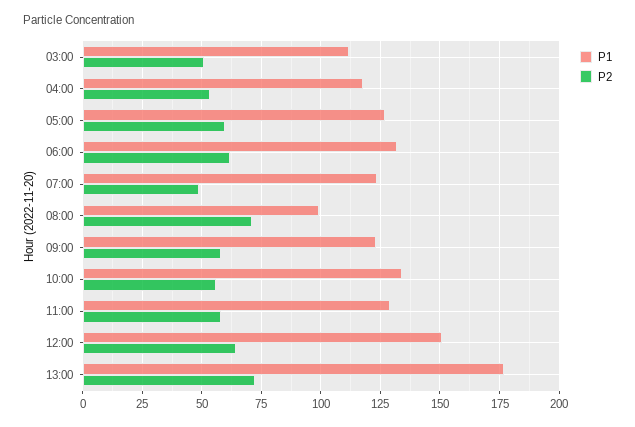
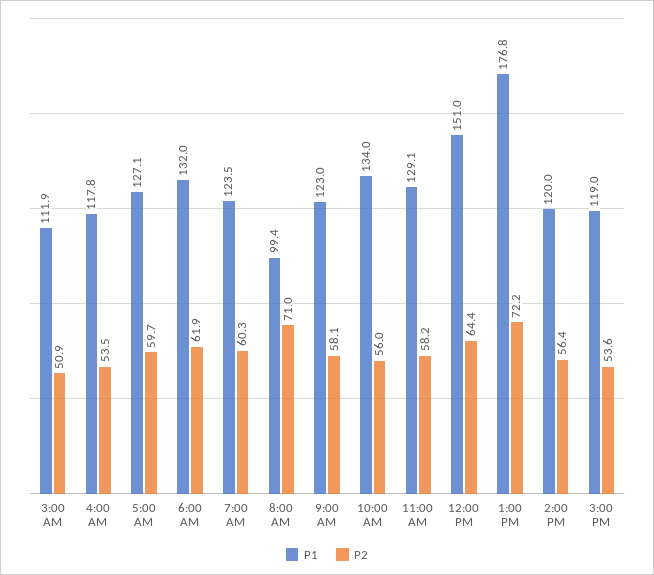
P2, 07:00: 50 -> 60.3
P1, 2:00 PM: none -> 120
P2, 2:00 PM: none -> 56.4
P1, 3:00 PM: none -> 119
P2, 3:00 PM: none -> 53.6

